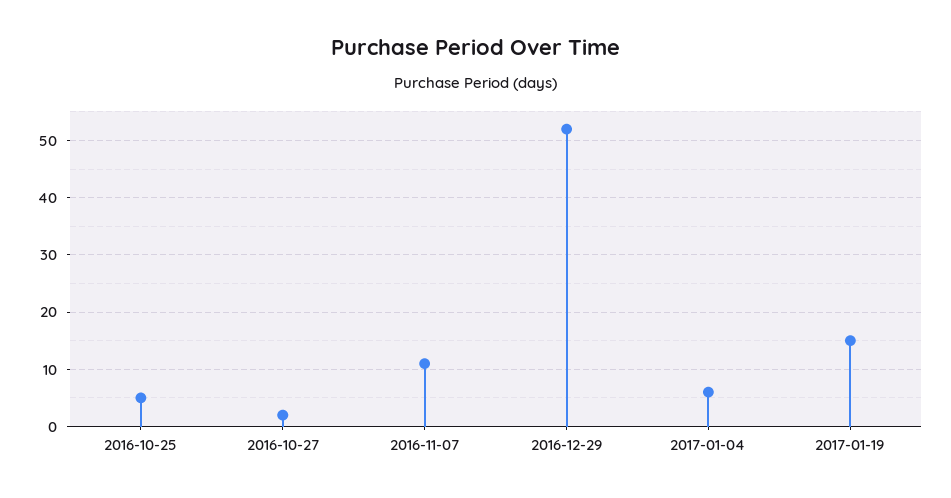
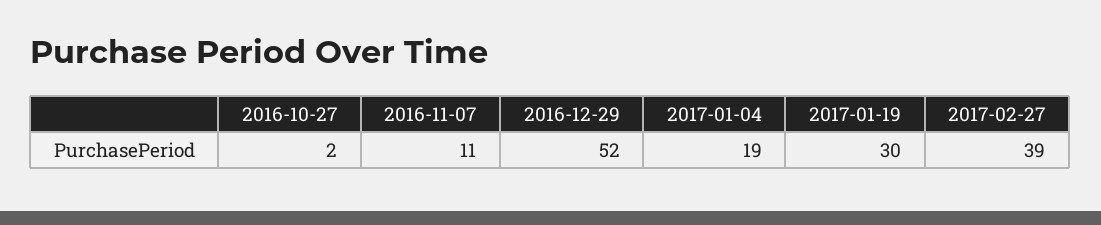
2016-10-25: 5 -> none
2017-01-04: 5 -> 19
2017-01-19: 15 -> 30
2017-02-27: none -> 39

